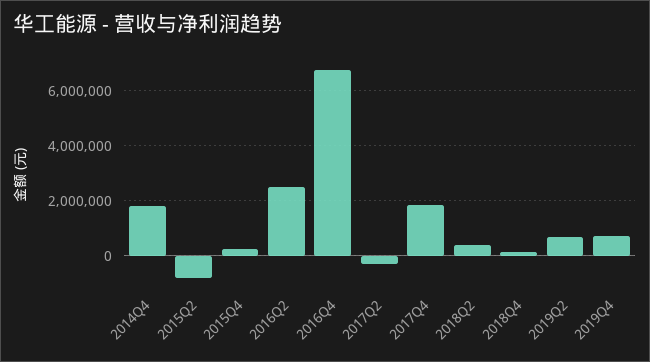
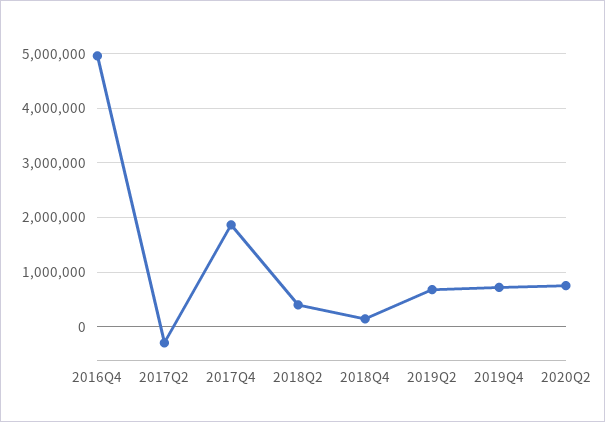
2014Q4: 1750000 -> none
2015Q2: -750000 -> none
2015Q4: 250000 -> none
2016Q2: 2500000 -> none
2016Q4: 6750000 -> 5000000
2020Q2: none -> 800000

